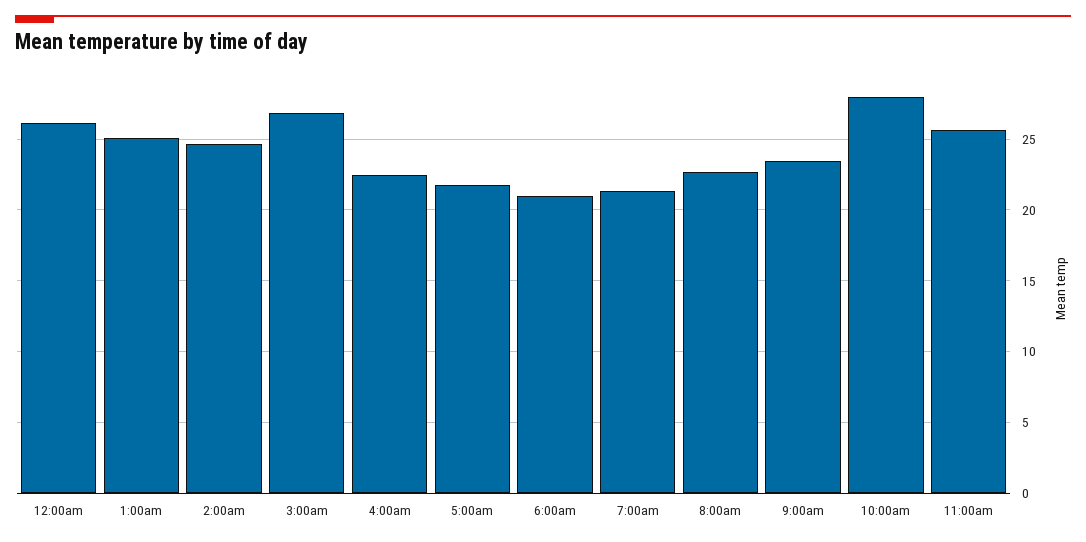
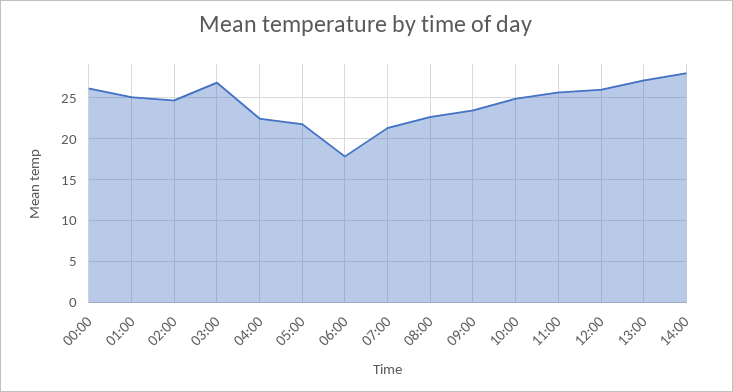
6:00am: 21 -> 18
10:00am: 28 -> 25
12:00: none -> 26
13:00: none -> 27
14:00: none -> 28

